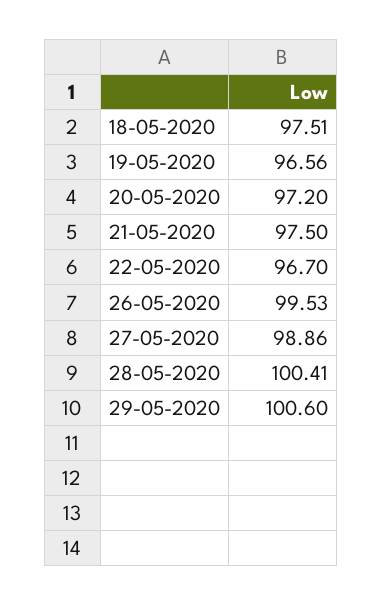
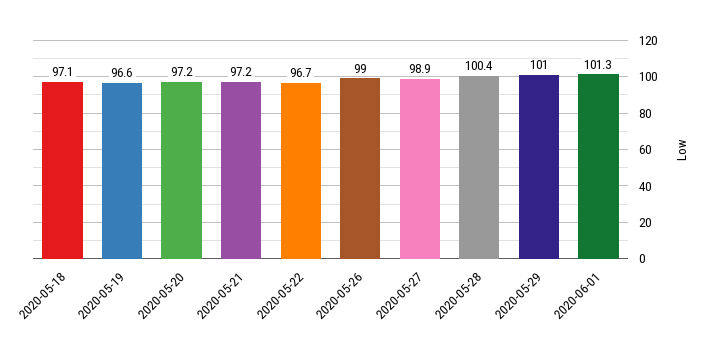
18-05-2020: 97.51 -> 97.1
21-05-2020: 97.5 -> 97.2
26-05-2020: 99.53 -> 99
29-05-2020: 100.6 -> 101
2020-06-01: none -> 101.3

